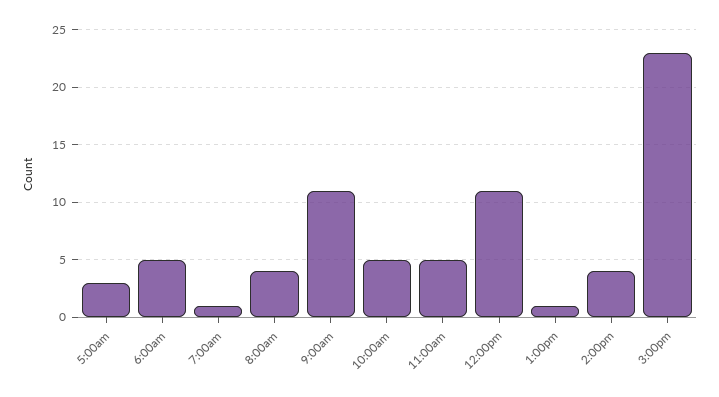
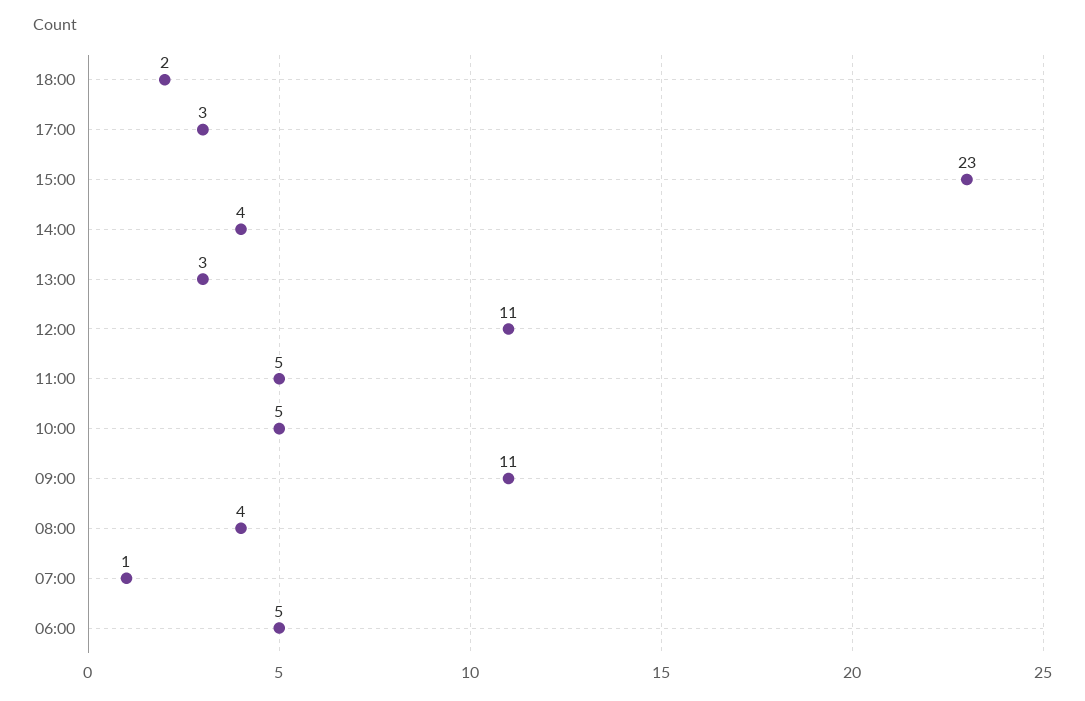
5:00am: 3 -> none
1:00pm: 1 -> 3
18:00: none -> 2
17:00: none -> 3

